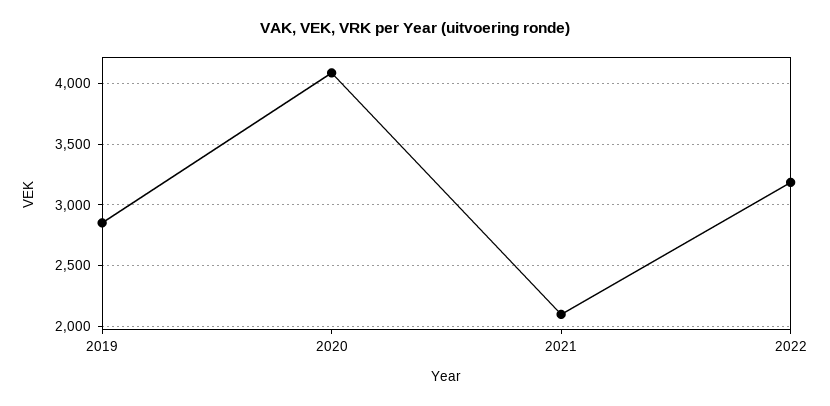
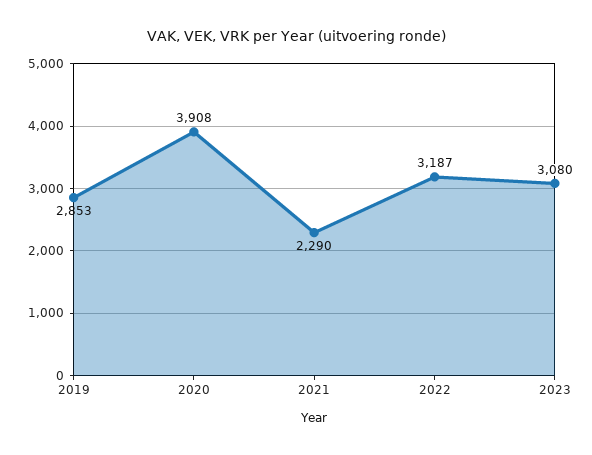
2020: 4100 -> 3908
2021: 2100 -> 2290
2023: none -> 3080

